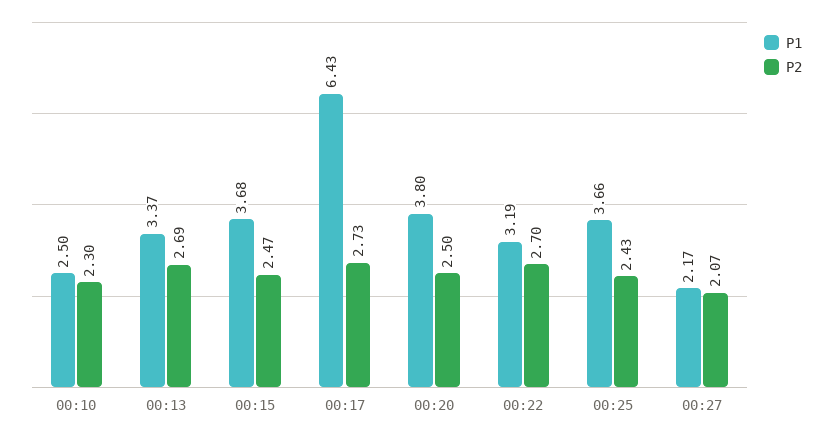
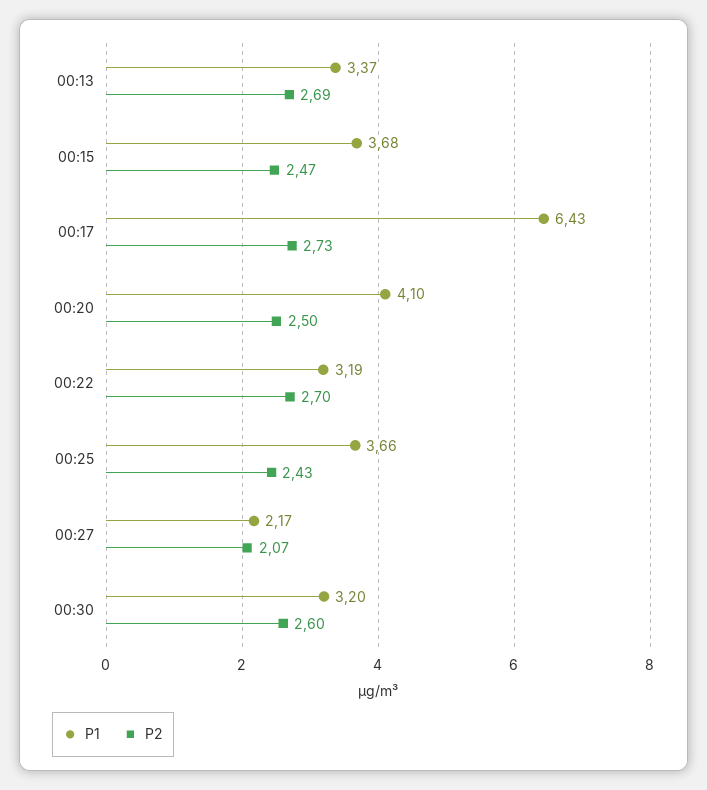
P1, 00:10: 2.5 -> none
P2, 00:10: 2.3 -> none
P1, 00:20: 3.8 -> 4.1
P1, 00:30: none -> 3.2
P2, 00:30: none -> 2.6

